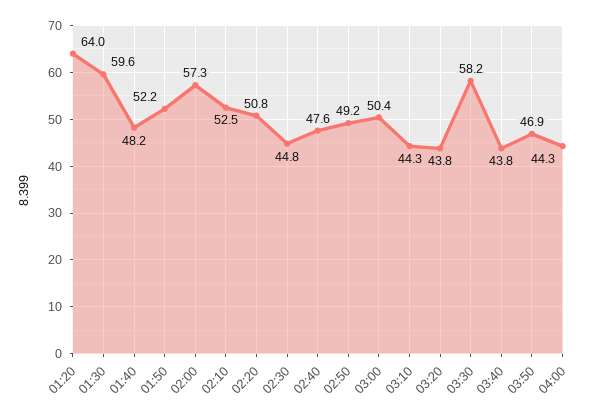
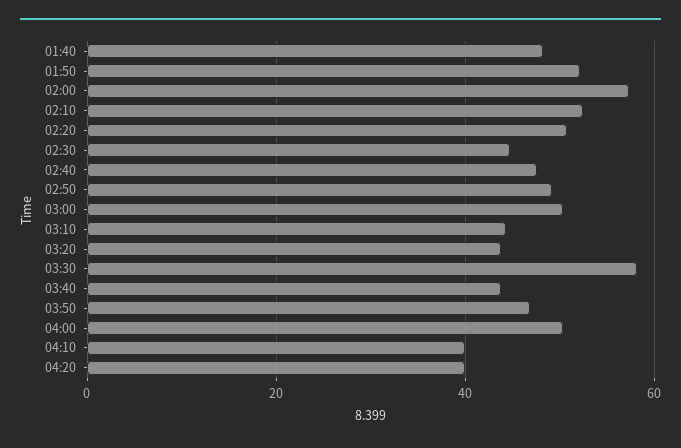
01:20: 64 -> none
01:30: 59.6 -> none
04:00: 44.3 -> 50
04:10: none -> 40
04:20: none -> 40

